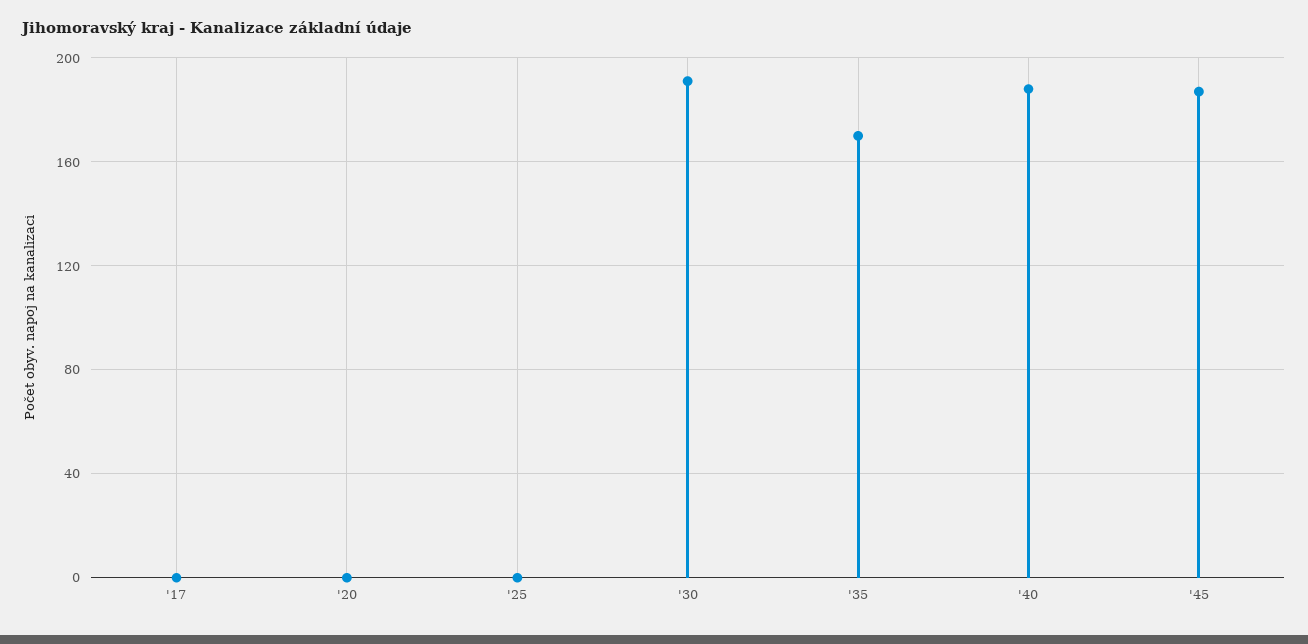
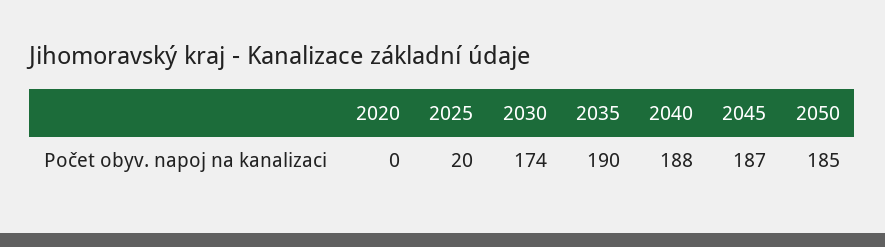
'17: 0 -> none
'25: 0 -> 20
'30: 190 -> 174
'35: 170 -> 190
2050: none -> 185

